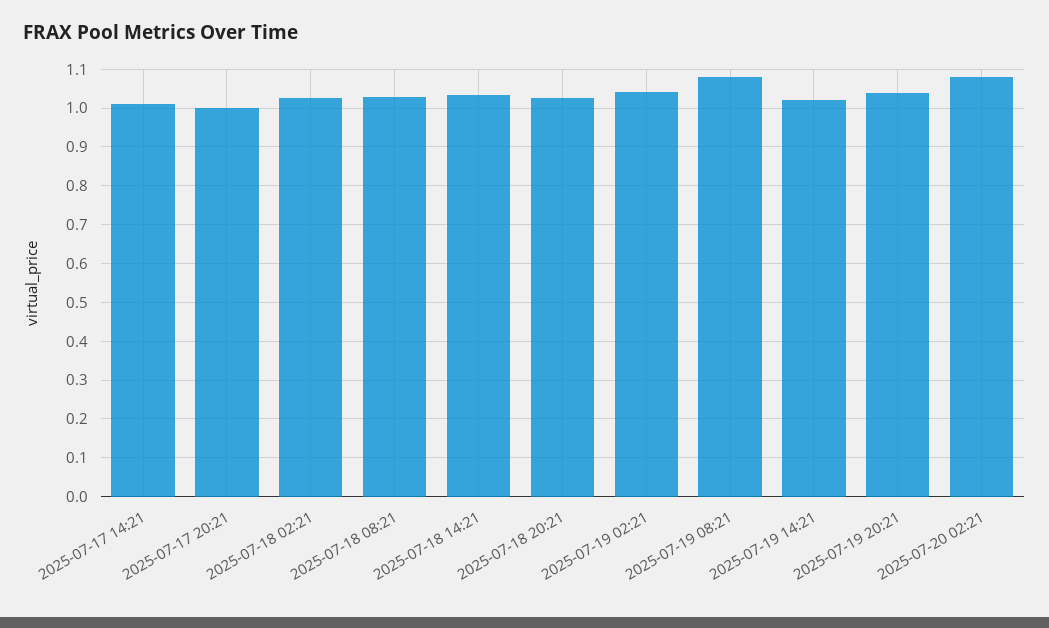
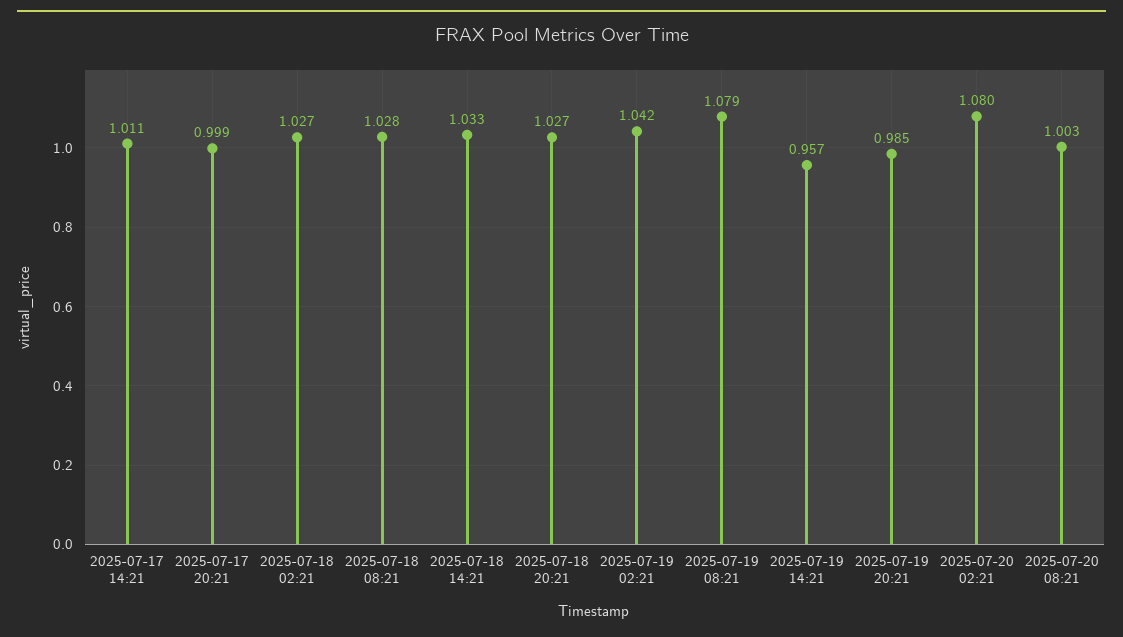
2025-07-19 14:21: 1.02 -> 0.957
2025-07-19 20:21: 1.04 -> 0.985
2025-07-20 08:21: none -> 1.003

